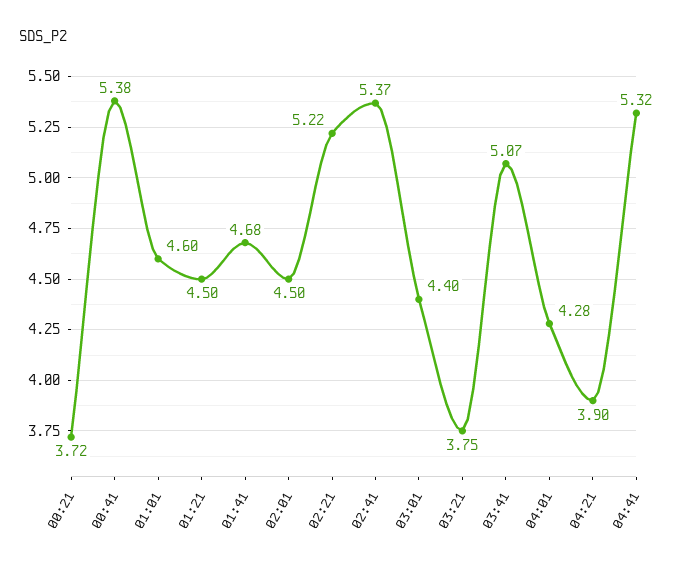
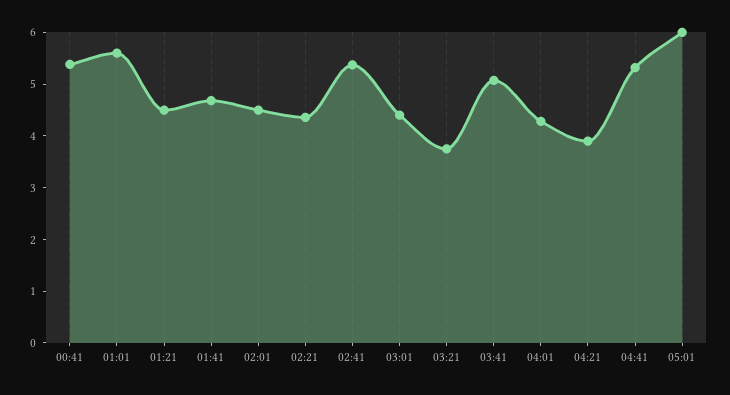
00:21: 3.72 -> none
01:01: 4.6 -> 5.6
02:21: 5.22 -> 4.4
05:01: none -> 6

